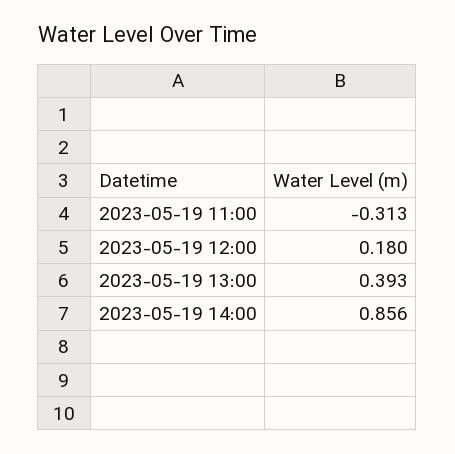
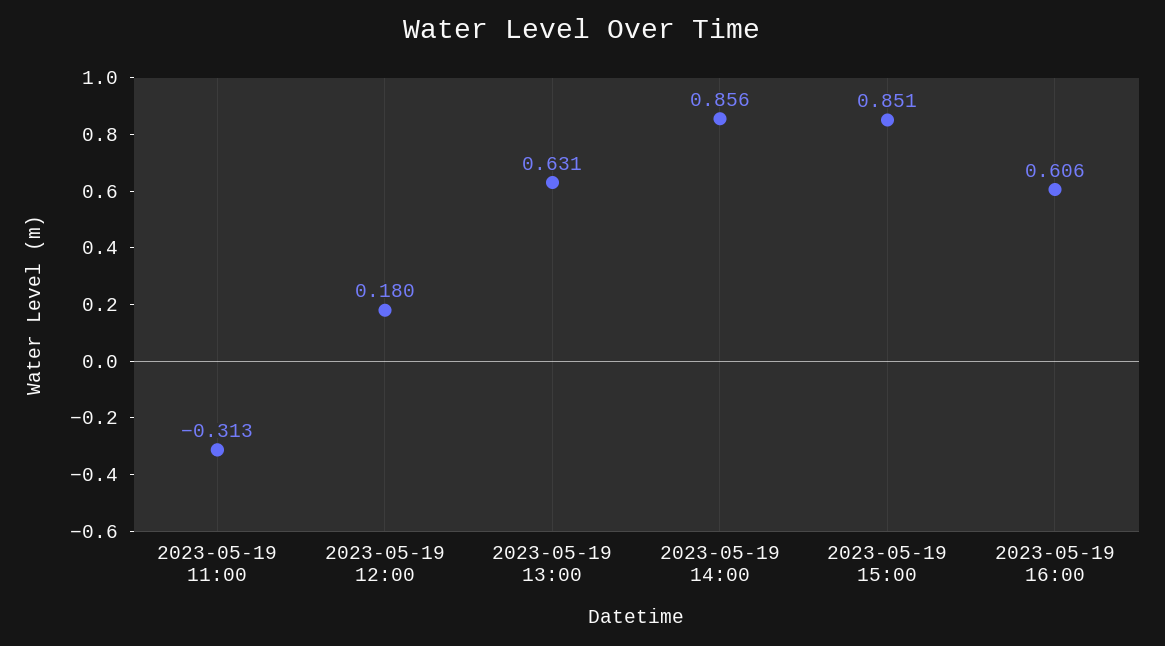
2023-05-19 13:00: 0.393 -> 0.631
2023-05-19 15:00: none -> 0.851
2023-05-19 16:00: none -> 0.606

